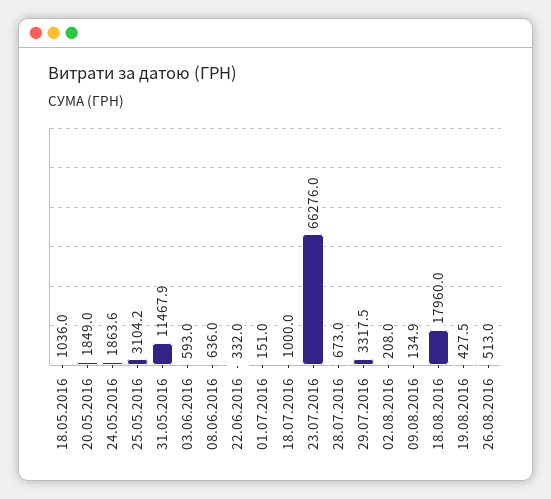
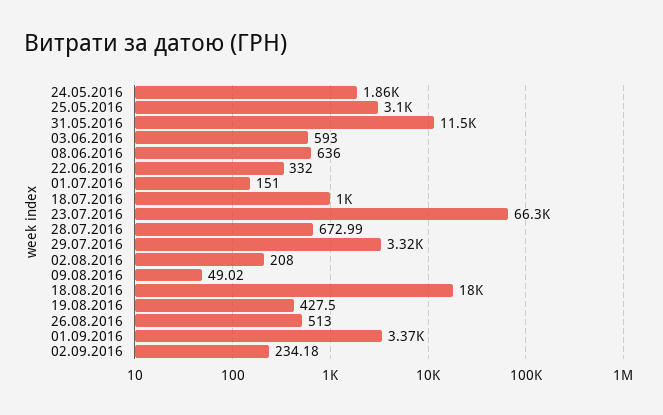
18.05.2016: 1036 -> none
20.05.2016: 1849 -> none
09.08.2016: 134.9 -> 49.02
01.09.2016: none -> 3370
02.09.2016: none -> 234.18

